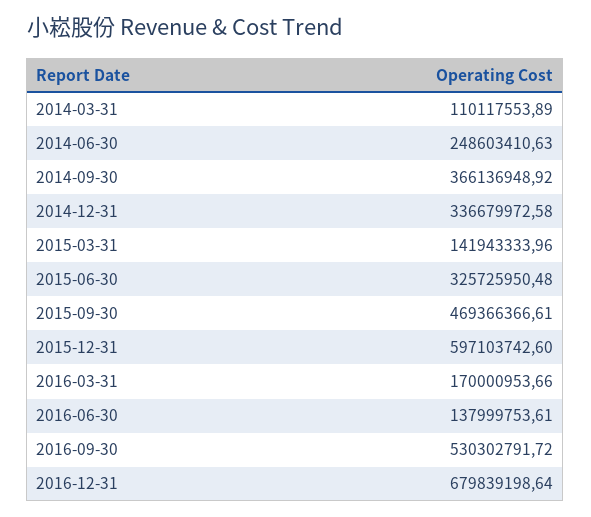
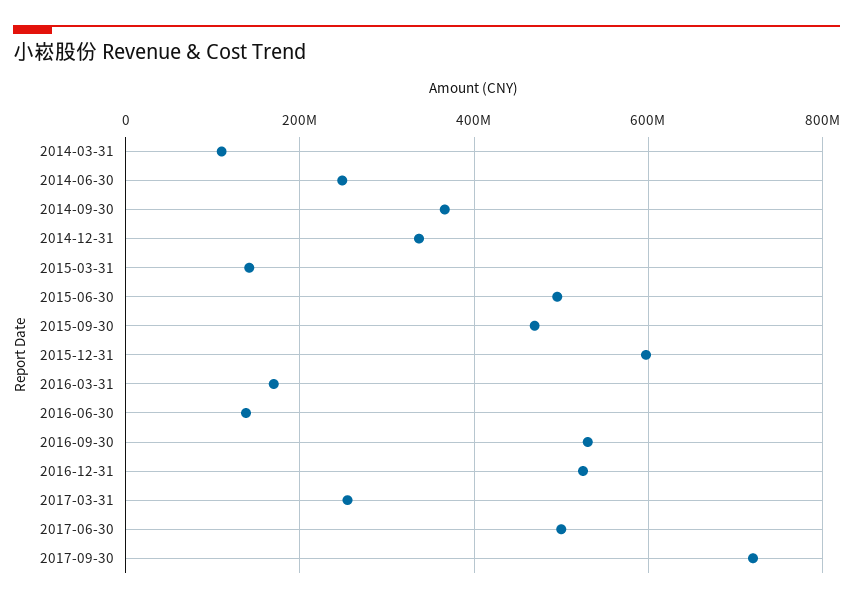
2015-06-30: 325725950.48 -> 500000000
2016-12-31: 679839198.64 -> 520000000
2017-03-31: none -> 260000000
2017-06-30: none -> 500000000
2017-09-30: none -> 720000000

